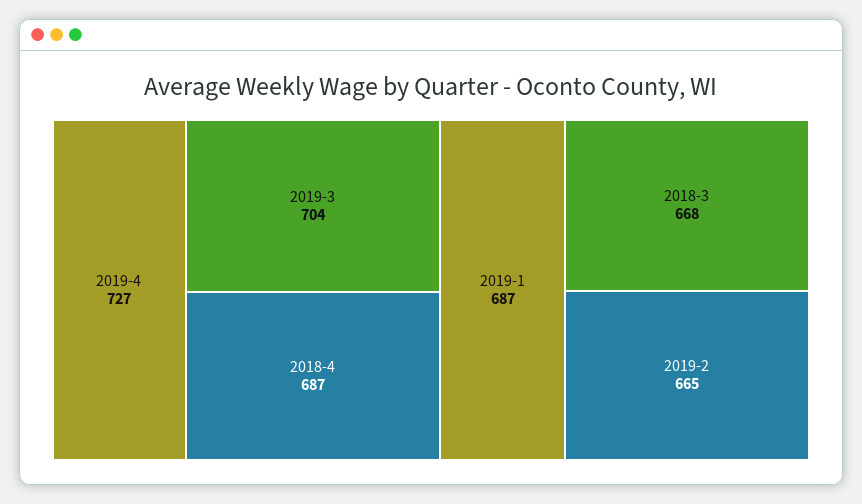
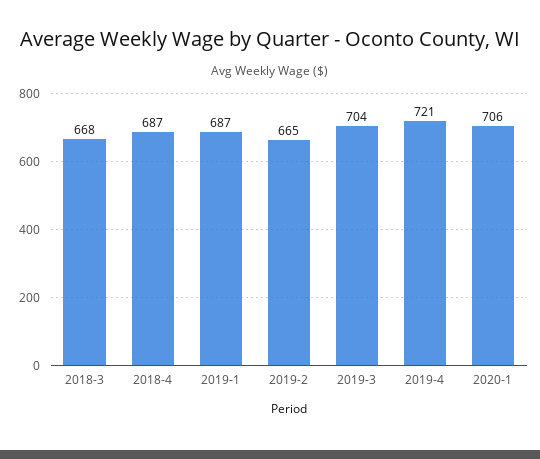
2019-4: 727 -> 721
2020-1: none -> 706

